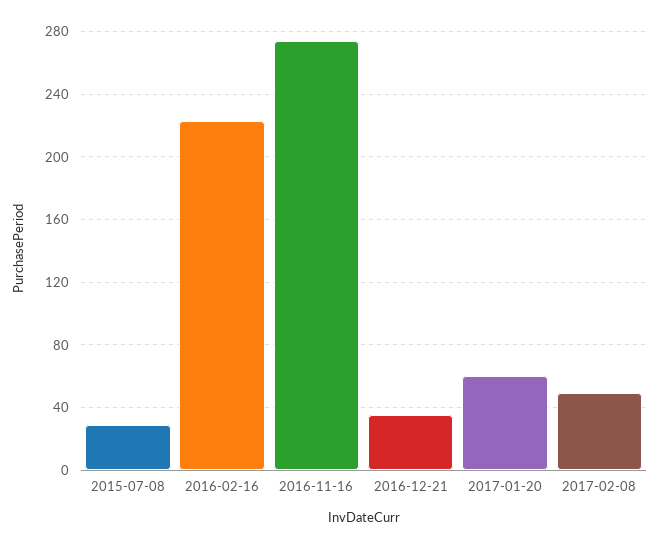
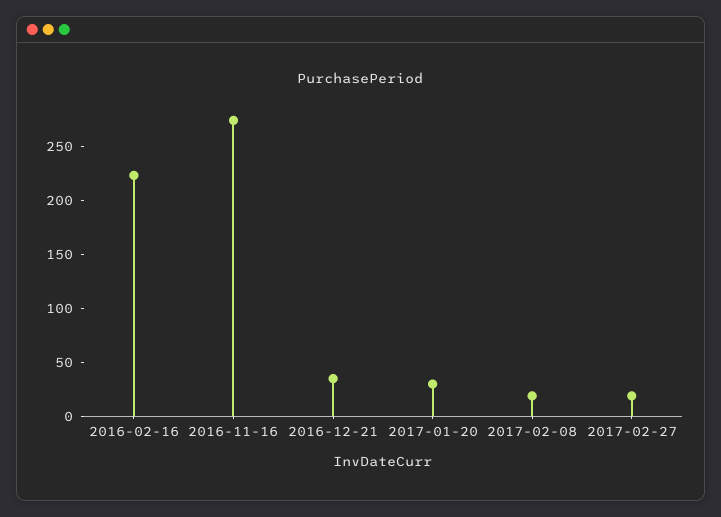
2015-07-08: 30 -> none
2017-01-20: 60 -> 30
2017-02-08: 50 -> 20
2017-02-27: none -> 20

